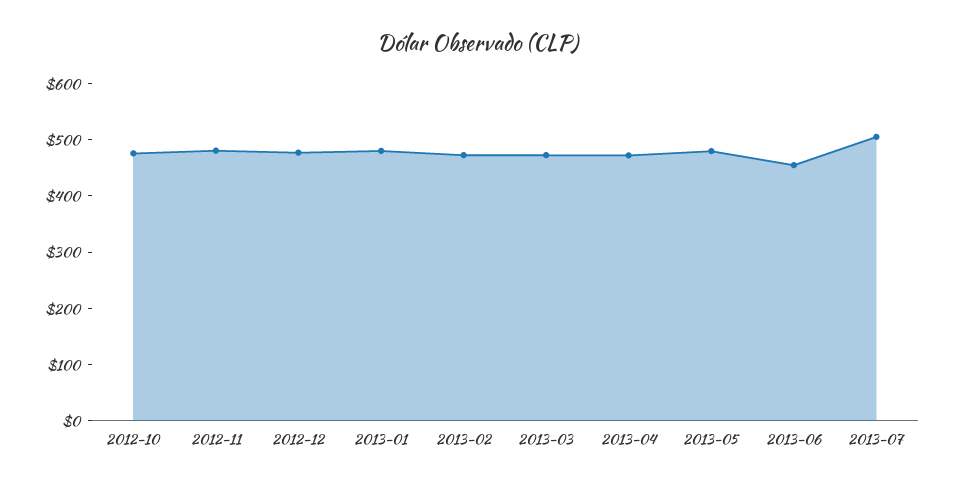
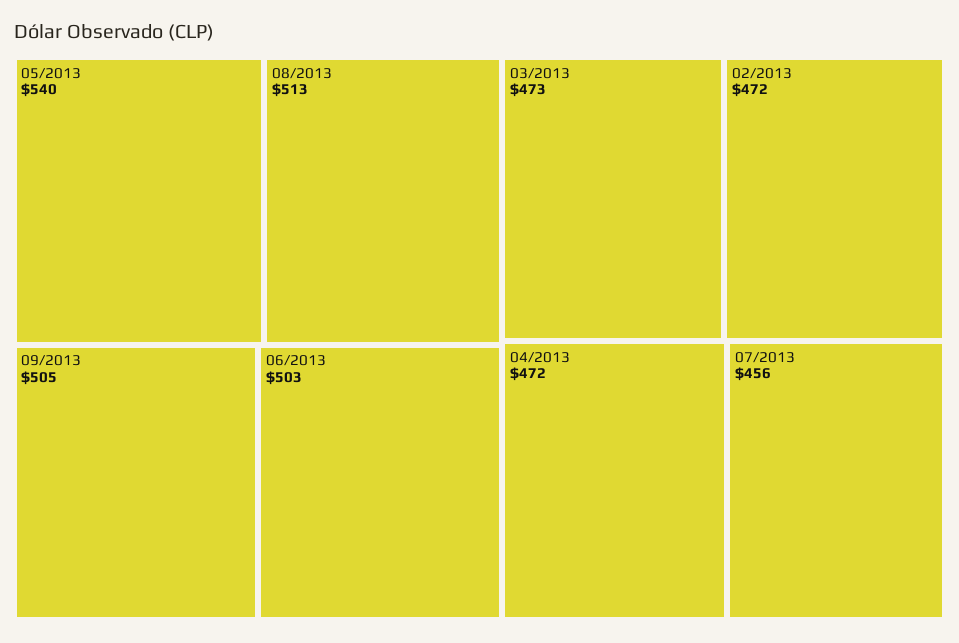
2012-10: 480 -> none
2012-11: 480 -> none
2012-12: 480 -> none
2013-01: 480 -> none
2013-05: 480 -> 540
2013-06: 460 -> 503
2013-07: 500 -> 456
08/2013: none -> 513
09/2013: none -> 505

